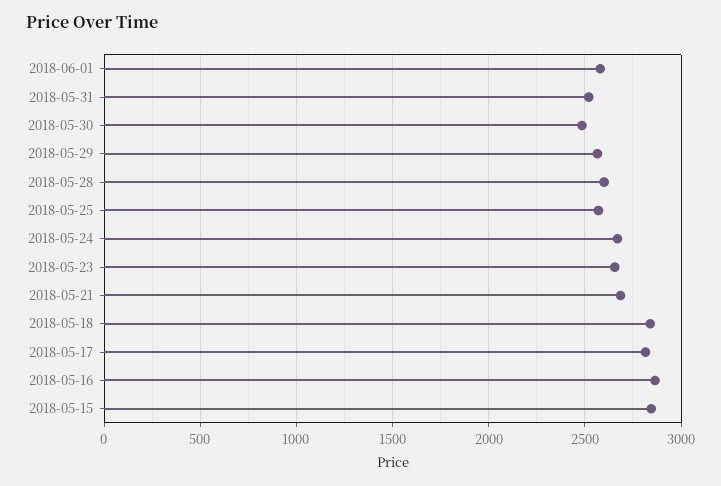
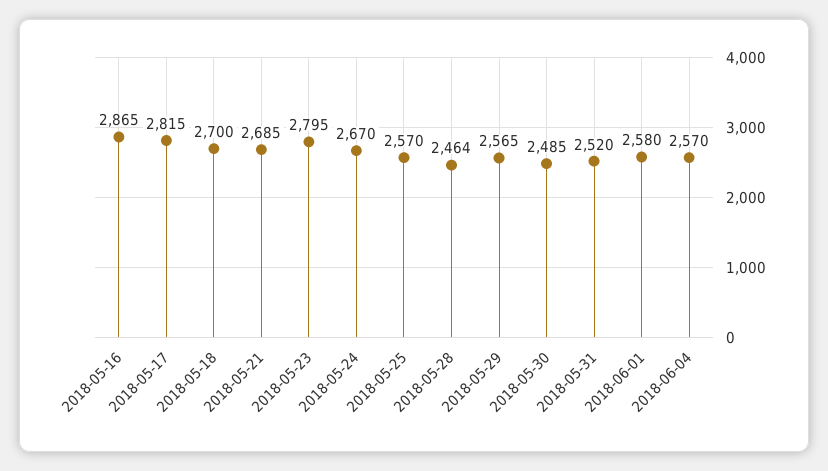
2018-05-28: 2600 -> 2464
2018-05-23: 2650 -> 2795
2018-05-18: 2850 -> 2700
2018-05-15: 2850 -> none
2018-06-04: none -> 2570

